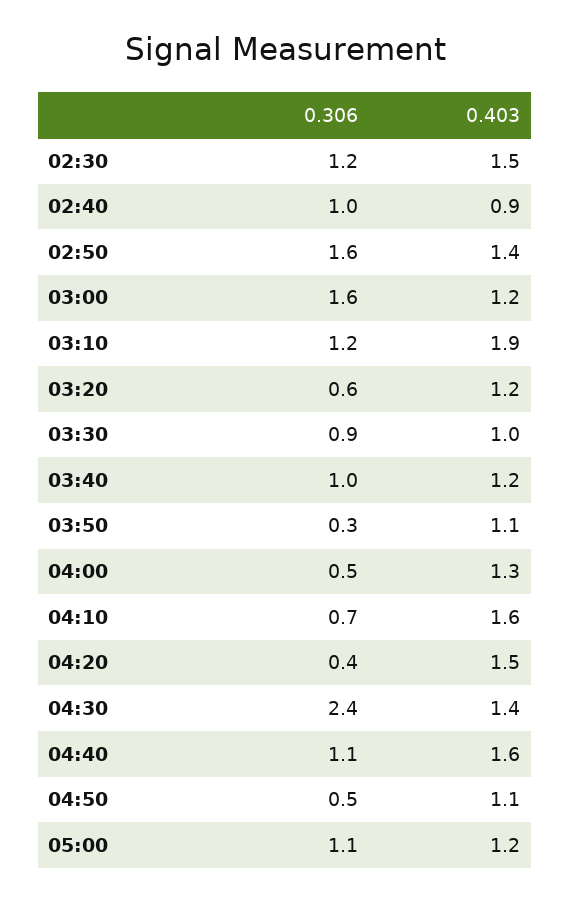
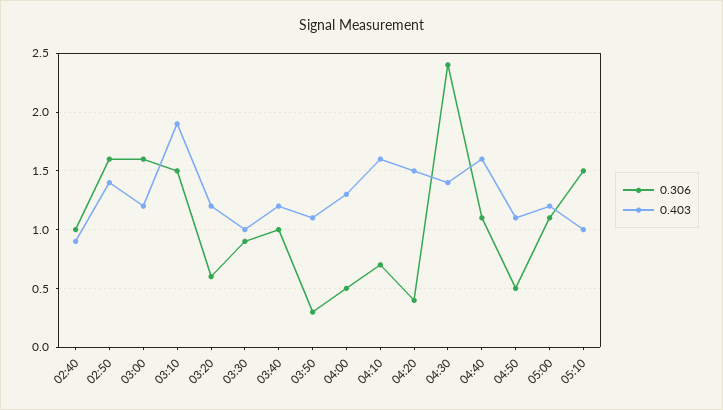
0.306, 02:30: 1.2 -> none
0.403, 02:30: 1.5 -> none
0.306, 03:10: 1.2 -> 1.5
0.306, 05:10: none -> 1.5
0.403, 05:10: none -> 1

